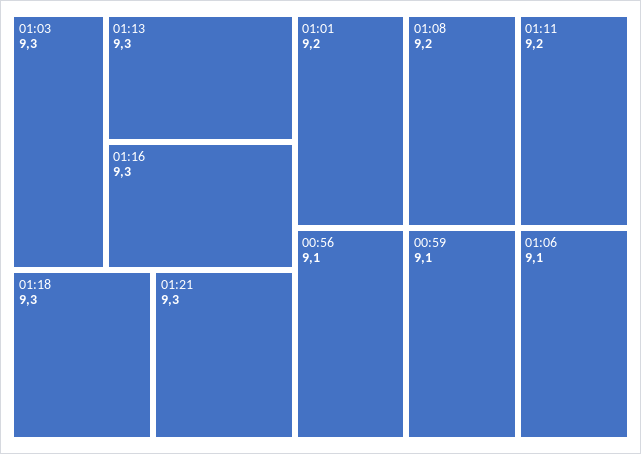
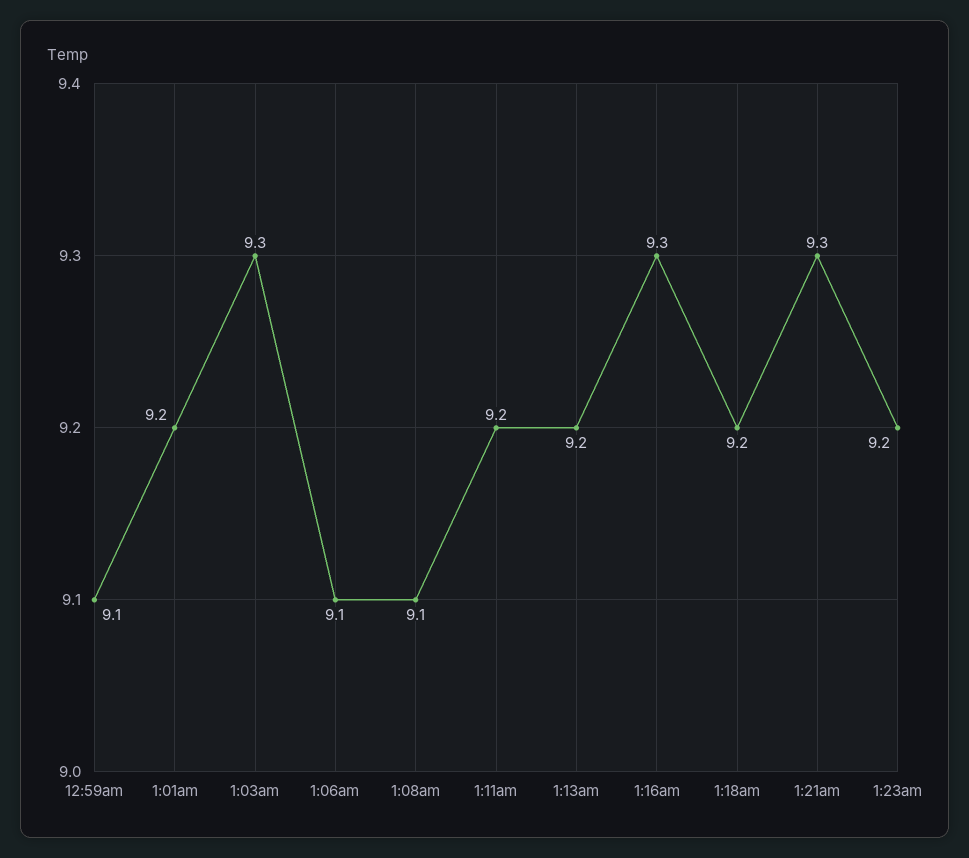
01:13: 9.3 -> 9.2
01:18: 9.3 -> 9.2
01:08: 9.2 -> 9.1
00:56: 9.1 -> none
1:23am: none -> 9.2

